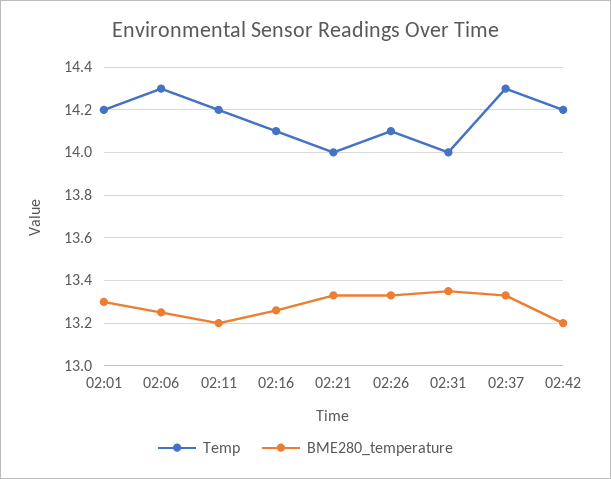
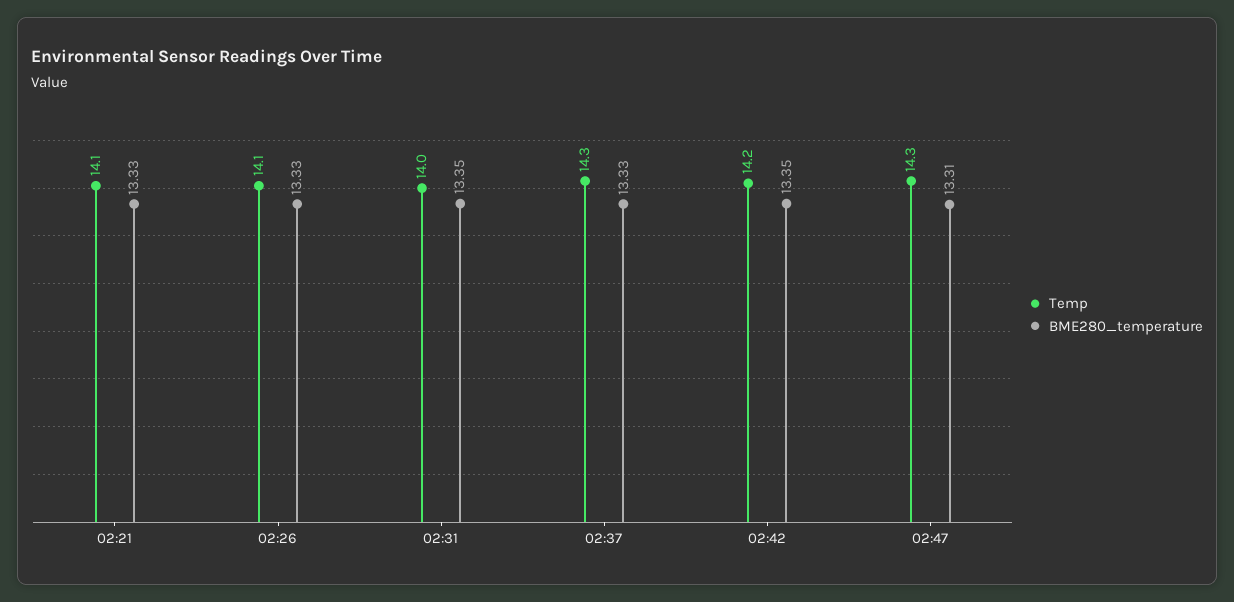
Temp, 02:01: 14.2 -> none
BME280_temperature, 02:01: 13.3 -> none
Temp, 02:06: 14.3 -> none
BME280_temperature, 02:06: 13.25 -> none
Temp, 02:11: 14.2 -> none
BME280_temperature, 02:11: 13.2 -> none
Temp, 02:16: 14.1 -> none
BME280_temperature, 02:16: 13.25 -> none
Temp, 02:21: 14 -> 14.1
BME280_temperature, 02:42: 13.2 -> 13.35
Temp, 02:47: none -> 14.3
BME280_temperature, 02:47: none -> 13.31

